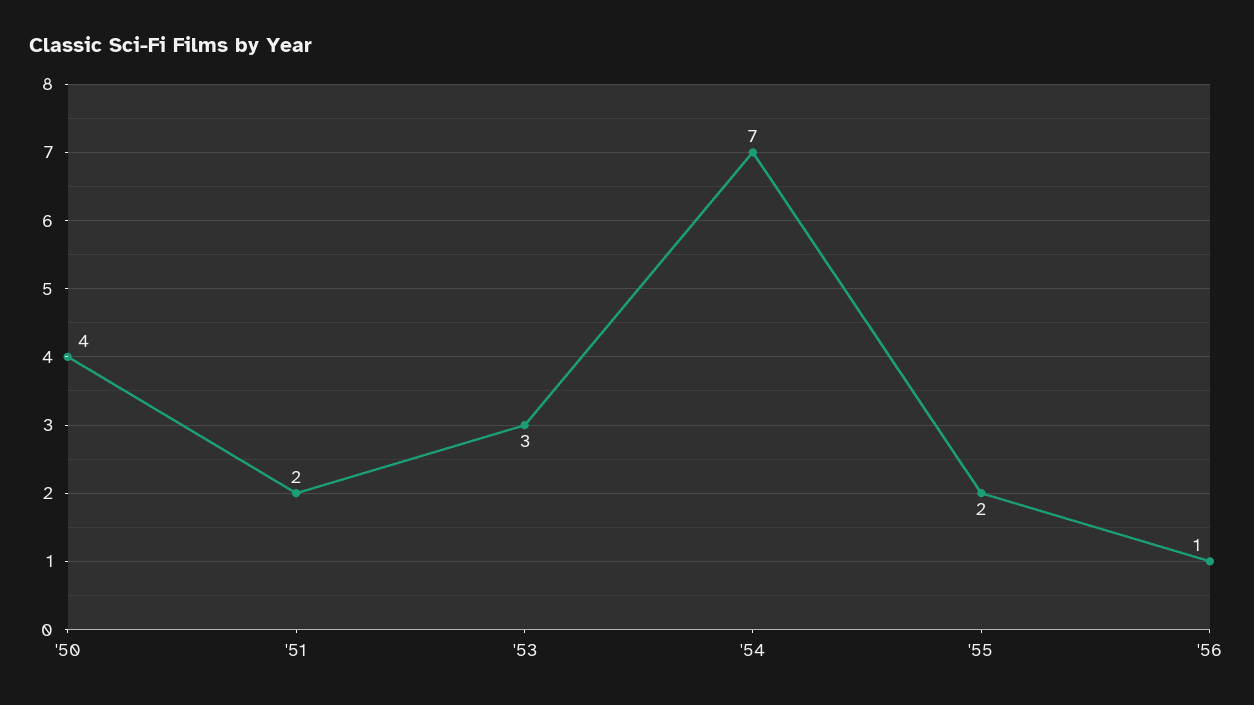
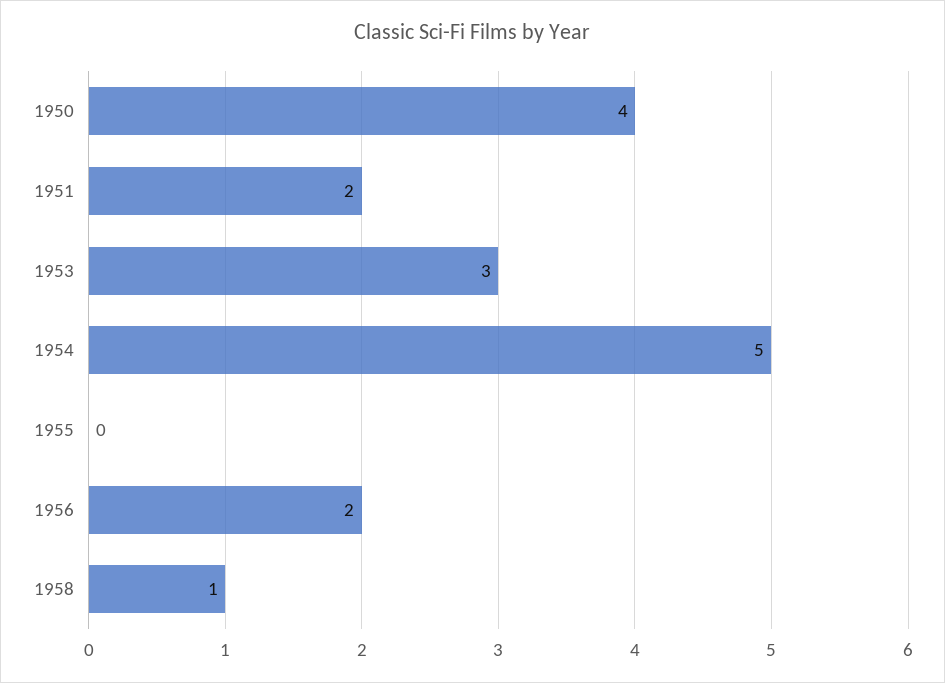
'54: 7 -> 5
'55: 2 -> 0
'56: 1 -> 2
1958: none -> 1

